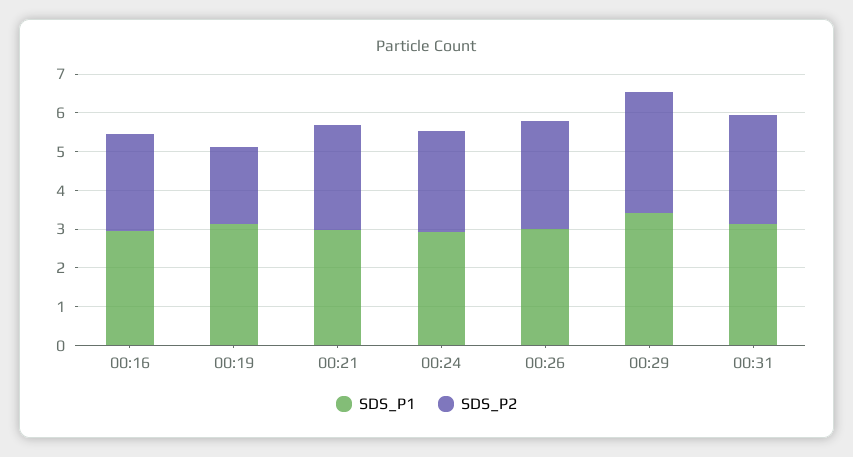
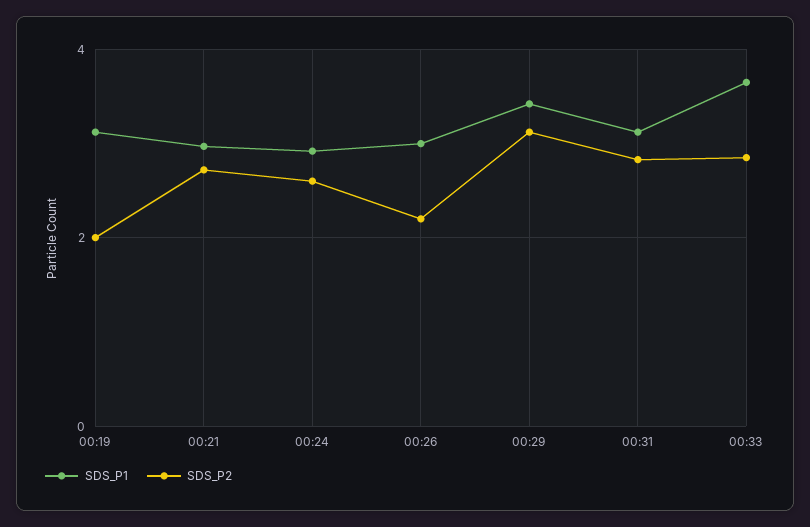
SDS_P1, 00:16: 3 -> none
SDS_P2, 00:16: 2.5 -> none
SDS_P2, 00:26: 2.75 -> 2.2
SDS_P1, 00:33: none -> 3.6
SDS_P2, 00:33: none -> 2.8

